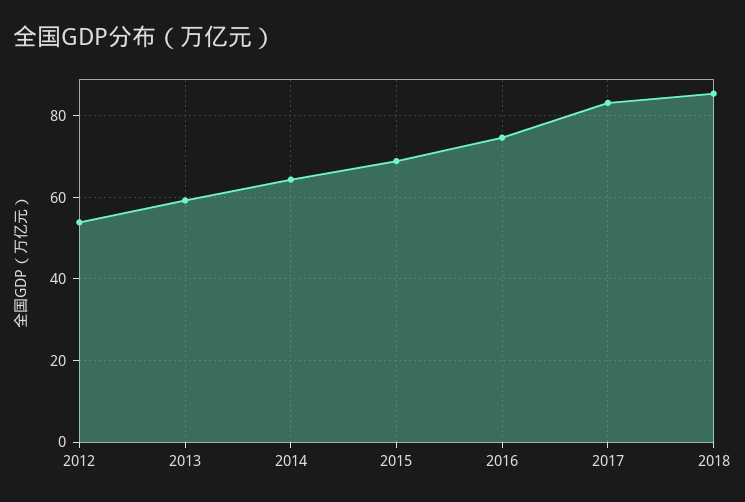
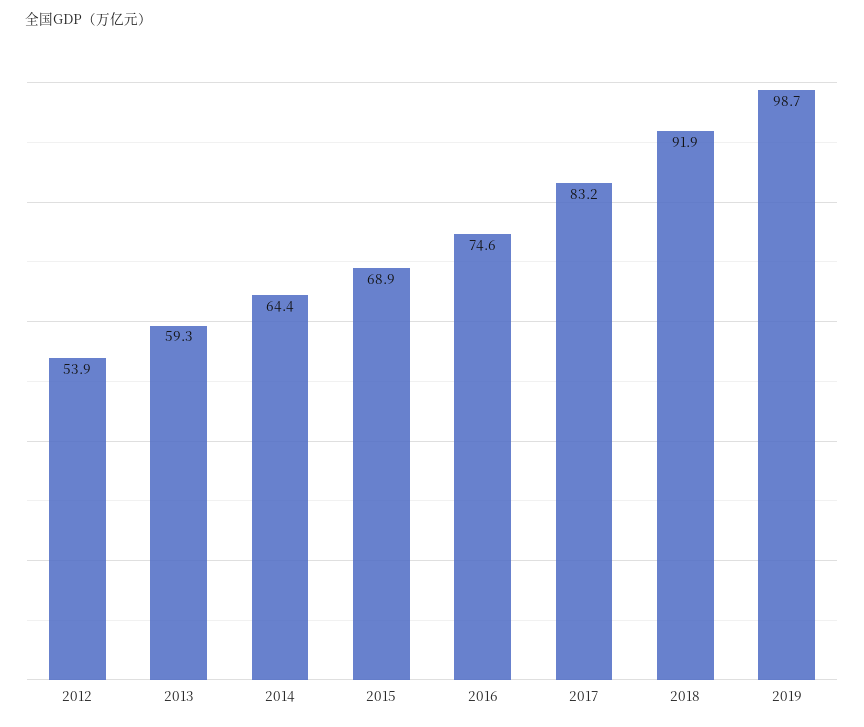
2018: 86 -> 91.9
2019: none -> 98.7

